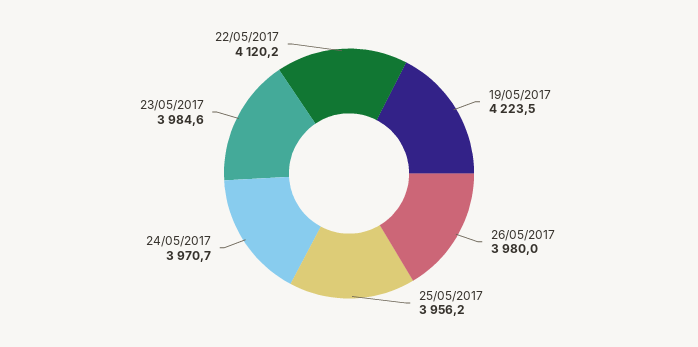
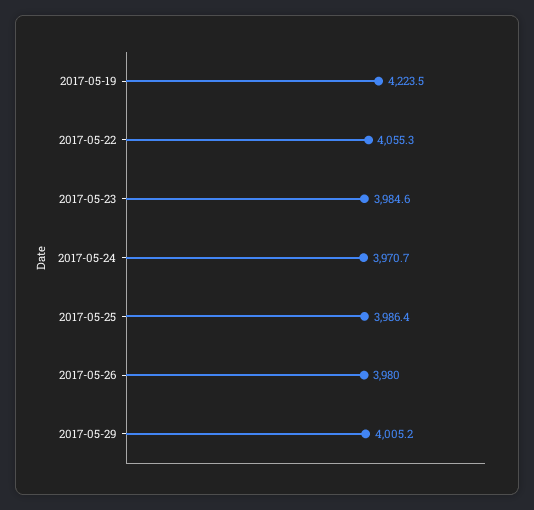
25/05/2017: 3956.2 -> 3986.4
22/05/2017: 4120.2 -> 4055.3
2017-05-29: none -> 4005.2

